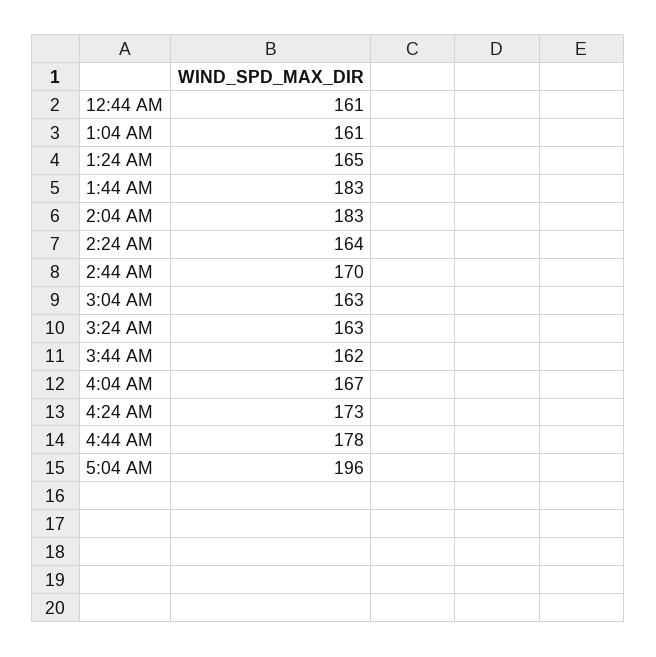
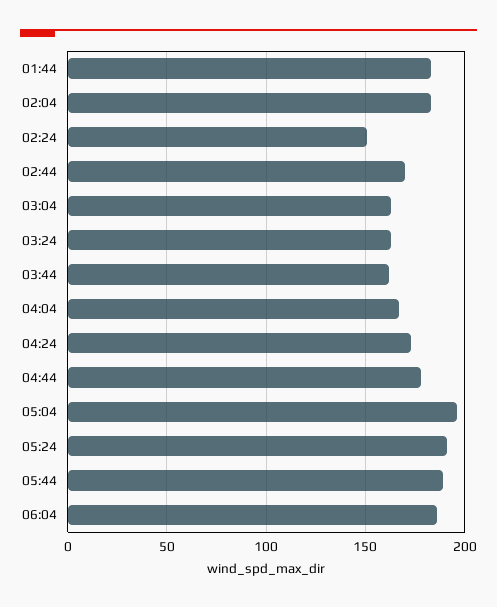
12:44 AM: 161 -> none
1:04 AM: 161 -> none
1:24 AM: 165 -> none
2:24 AM: 164 -> 150
05:24: none -> 190
05:44: none -> 190
06:04: none -> 185

